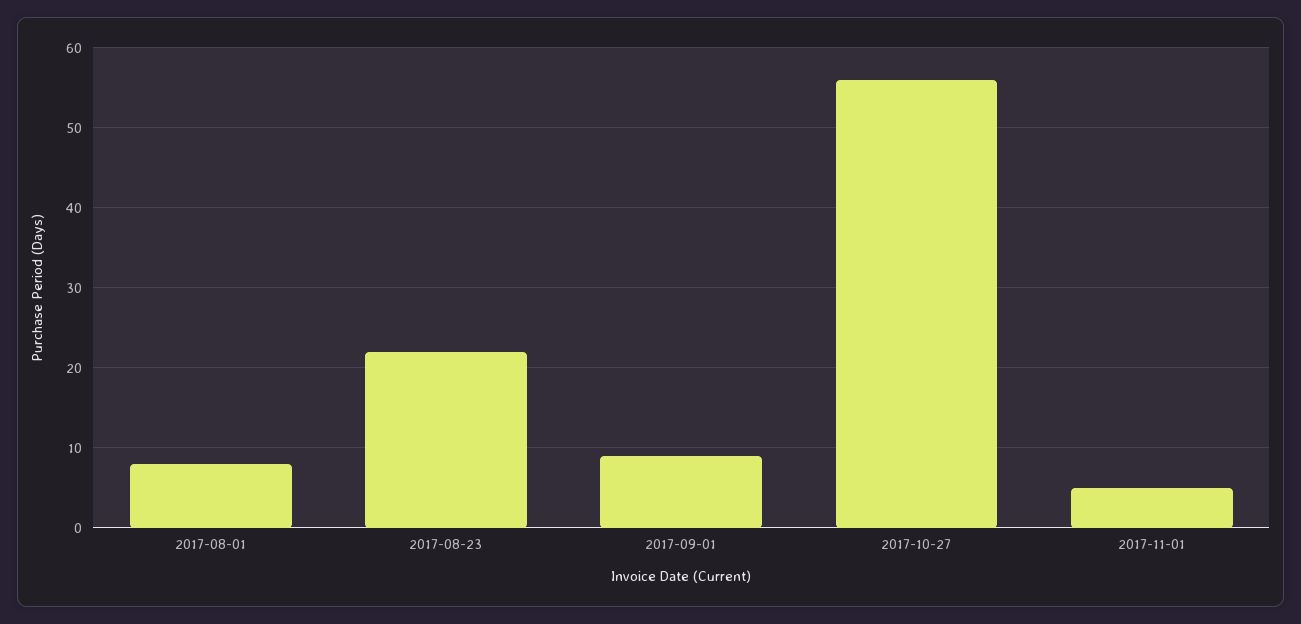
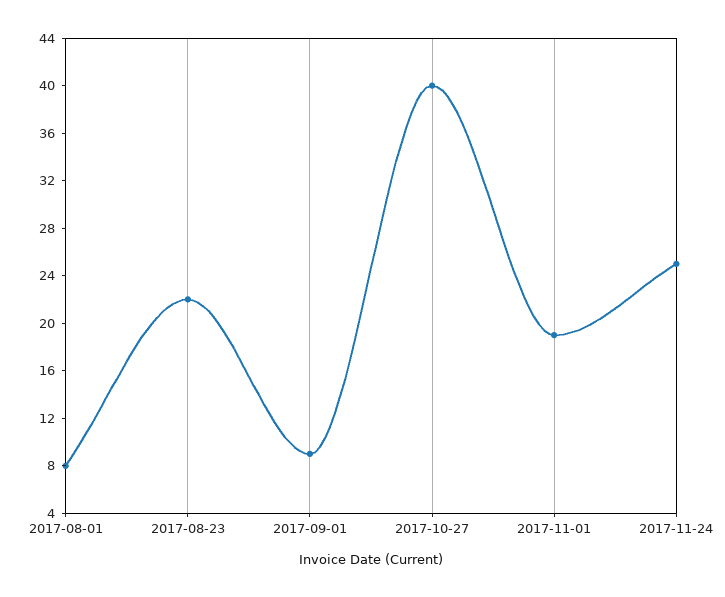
2017-10-27: 56 -> 40
2017-11-01: 5 -> 19
2017-11-24: none -> 25

